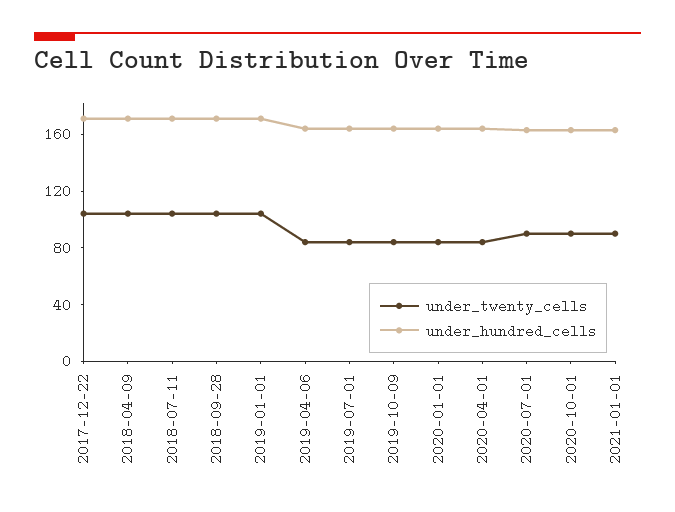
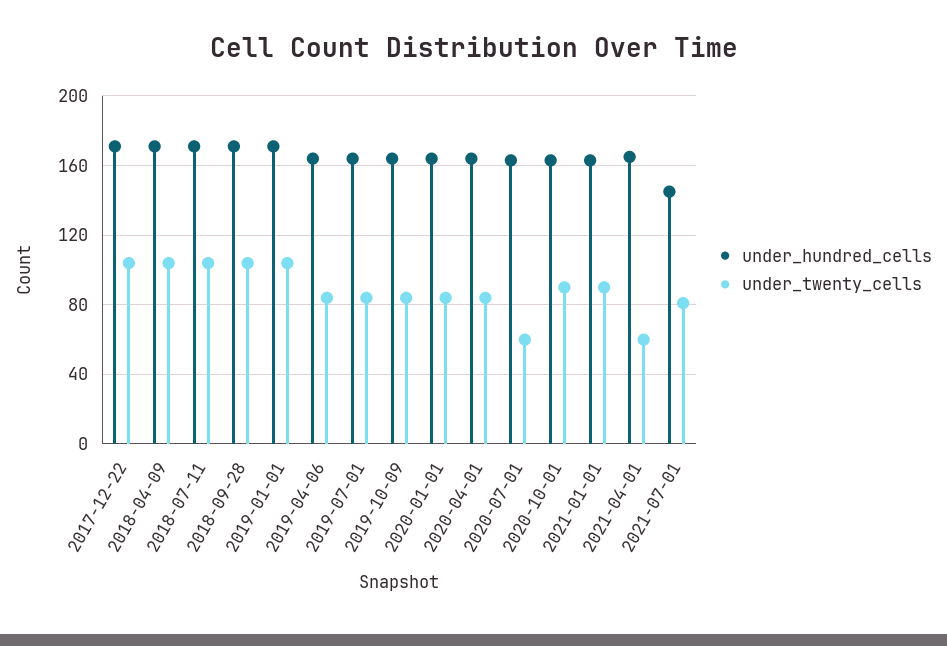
under_twenty_cells, 2020-07-01: 90 -> 60
under_hundred_cells, 2021-04-01: none -> 165
under_twenty_cells, 2021-04-01: none -> 60
under_hundred_cells, 2021-07-01: none -> 145
under_twenty_cells, 2021-07-01: none -> 80

